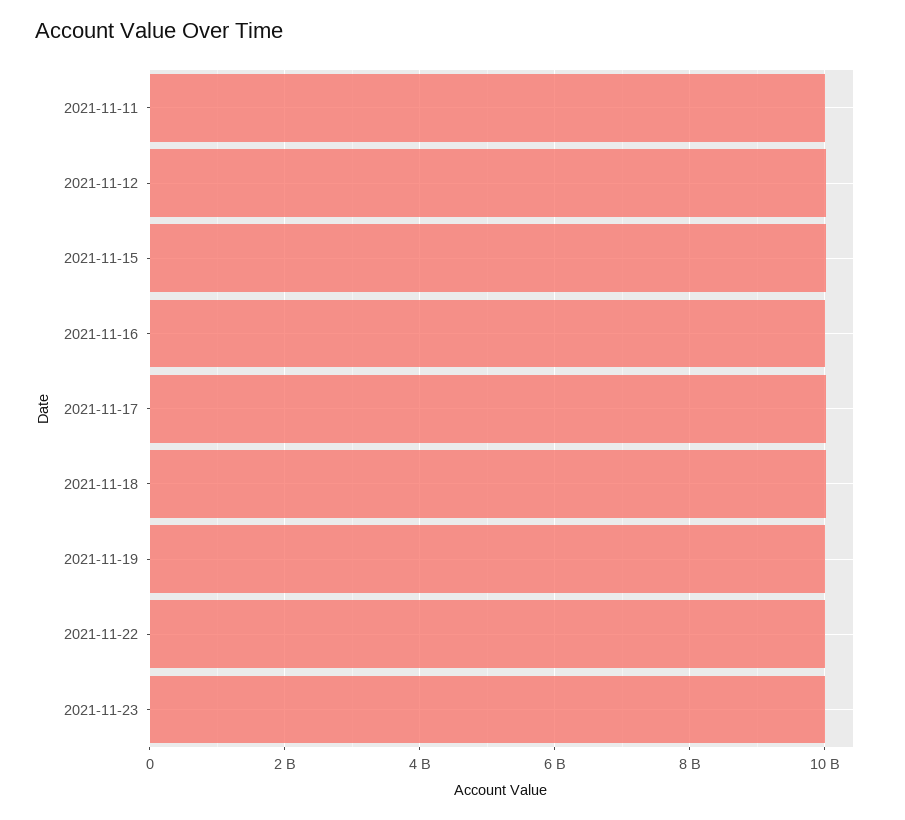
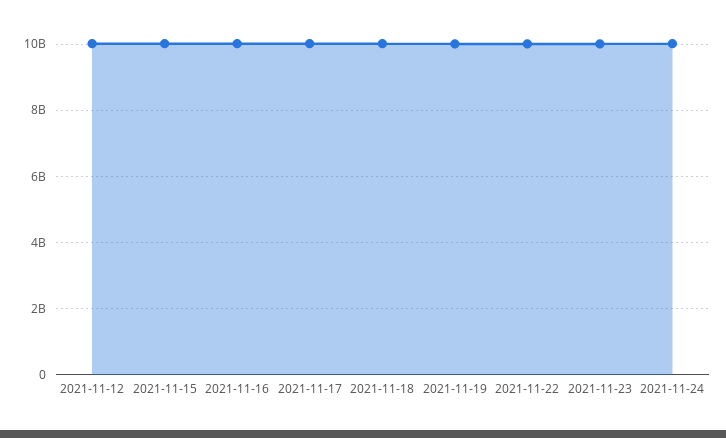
2021-11-11: 10000000000 -> none
2021-11-24: none -> 10000000000

